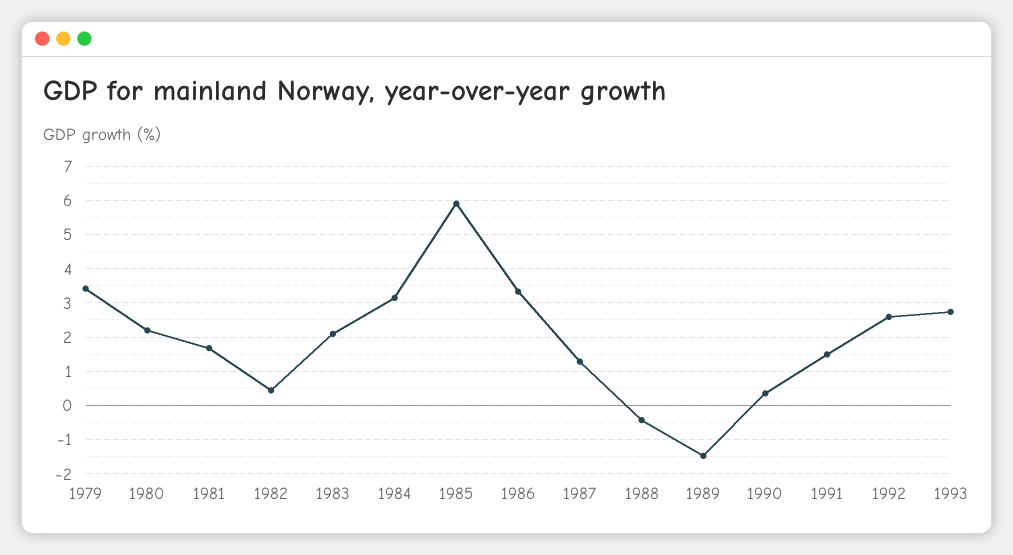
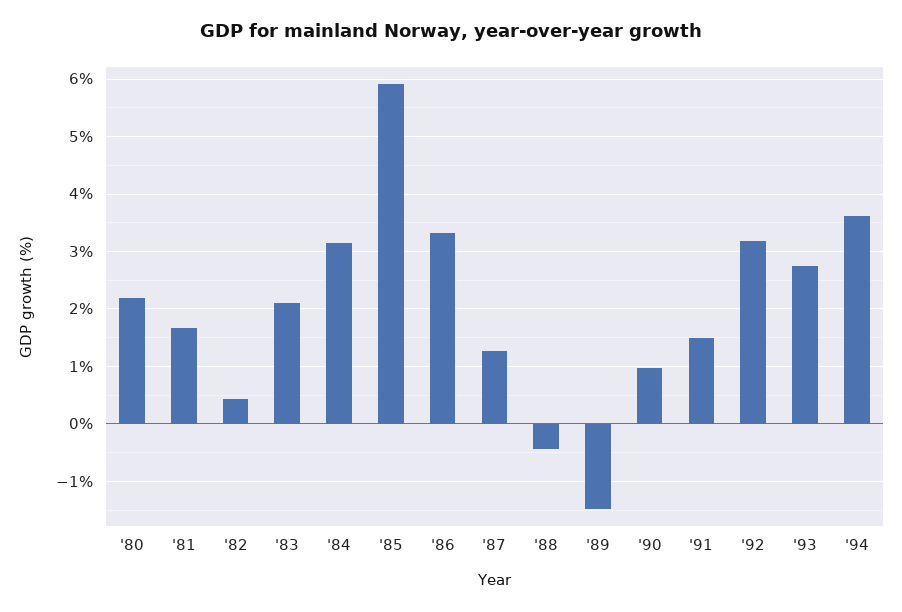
1979: 3.4 -> none
1990: 0.4 -> 1
1992: 2.6 -> 3.2
'94: none -> 3.6

